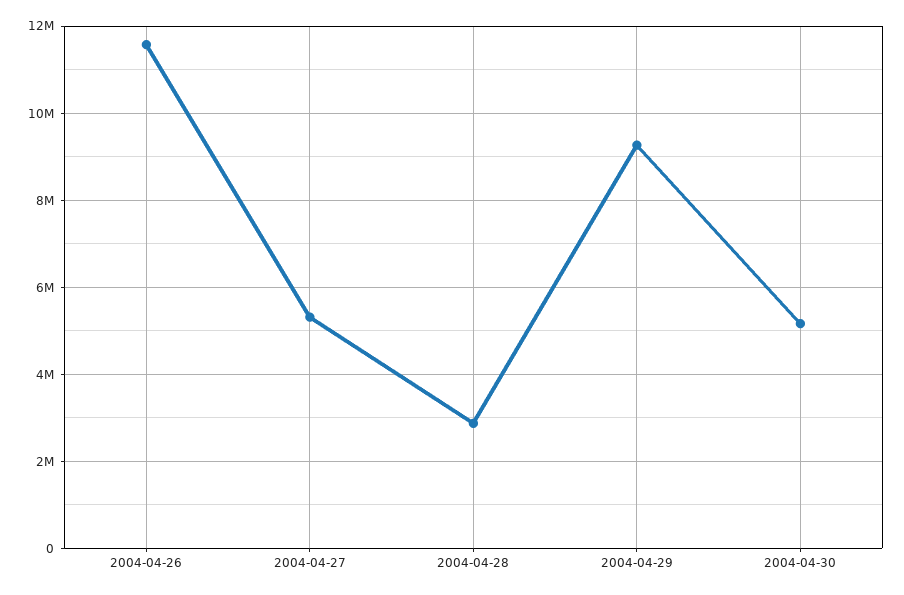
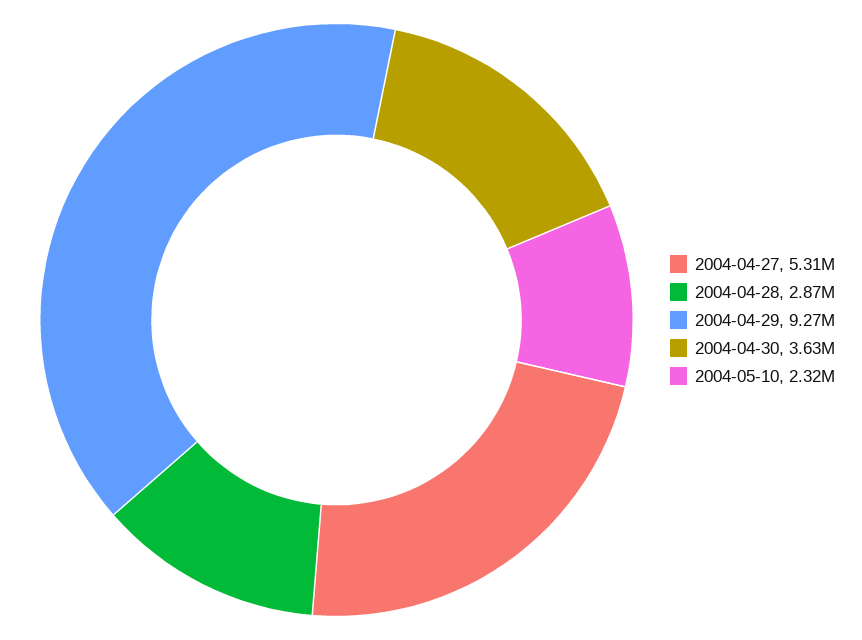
2004-04-26: 11600000 -> none
2004-04-30: 5200000 -> 3630000
2004-05-10: none -> 2320000

